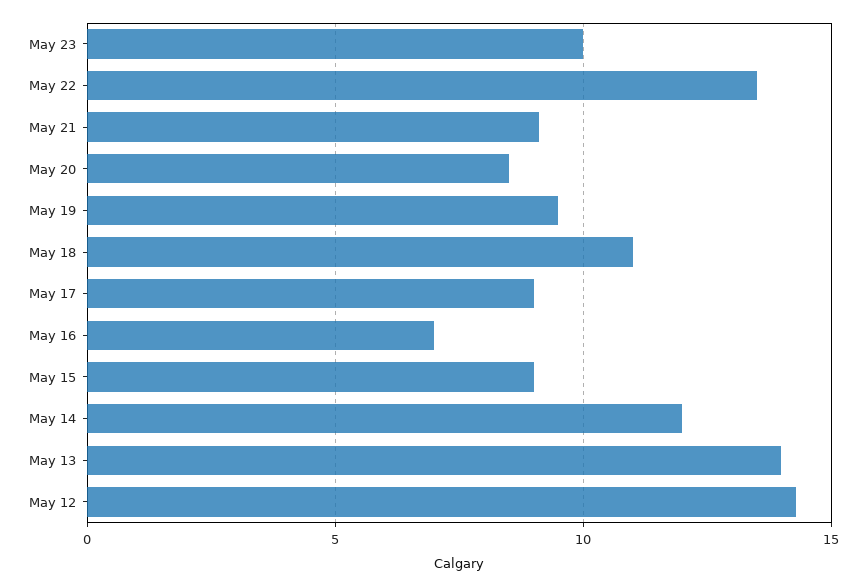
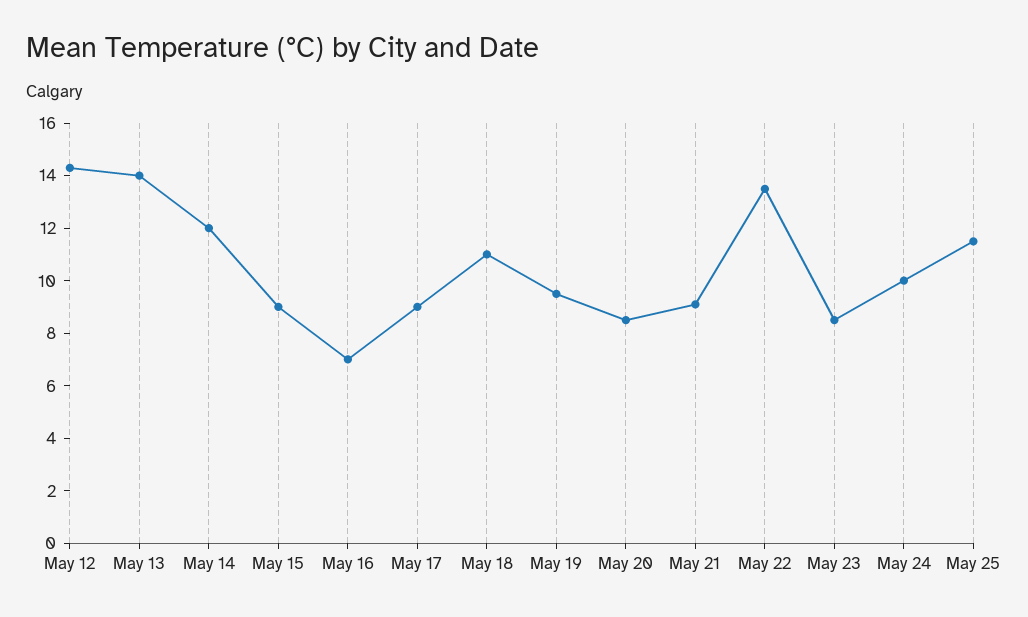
May 23: 10 -> 8.5
May 24: none -> 10
May 25: none -> 11.5

